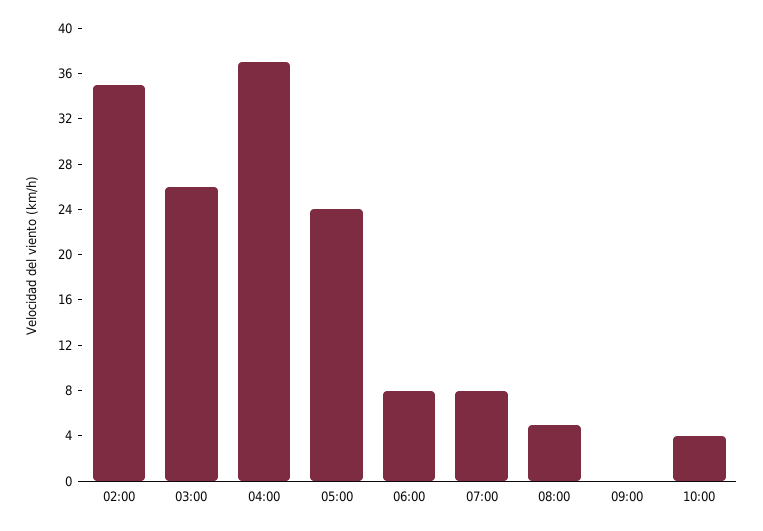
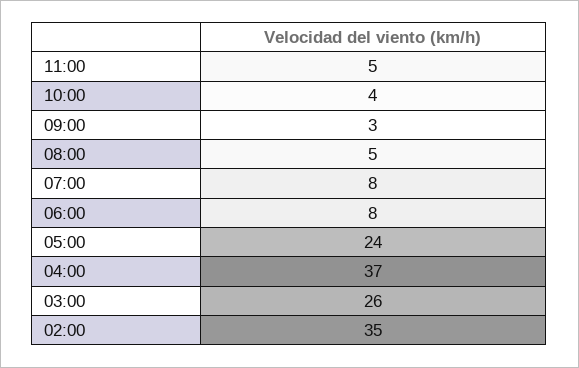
09:00: 0 -> 3
11:00: none -> 5

